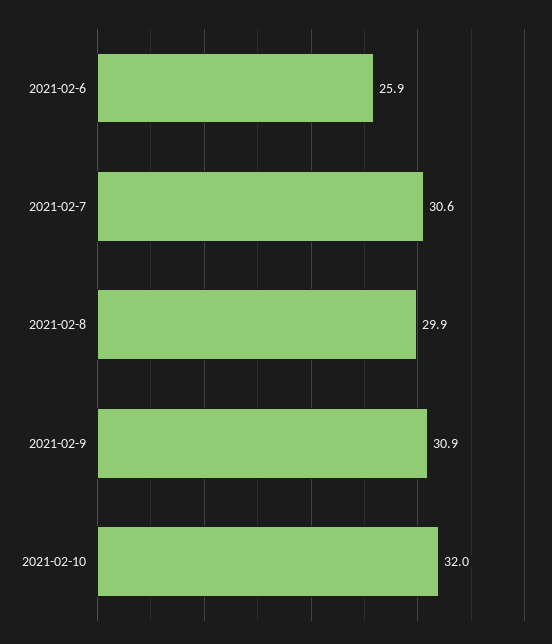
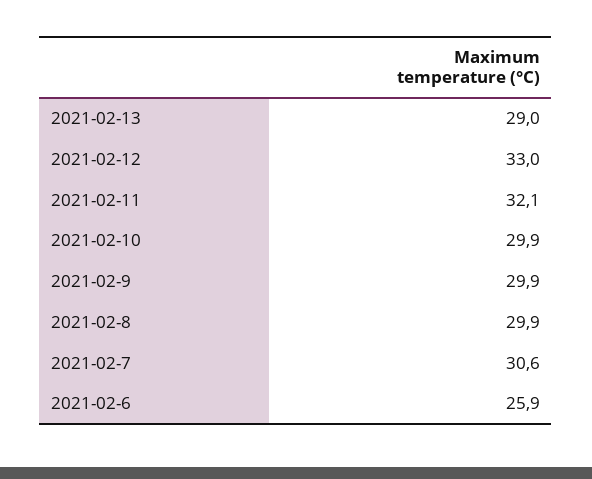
2021-02-9: 30.9 -> 29.9
2021-02-10: 32 -> 29.9
2021-02-13: none -> 29
2021-02-12: none -> 33
2021-02-11: none -> 32.1

